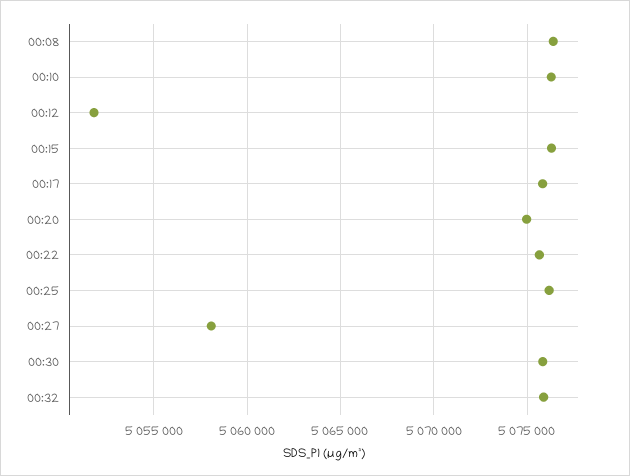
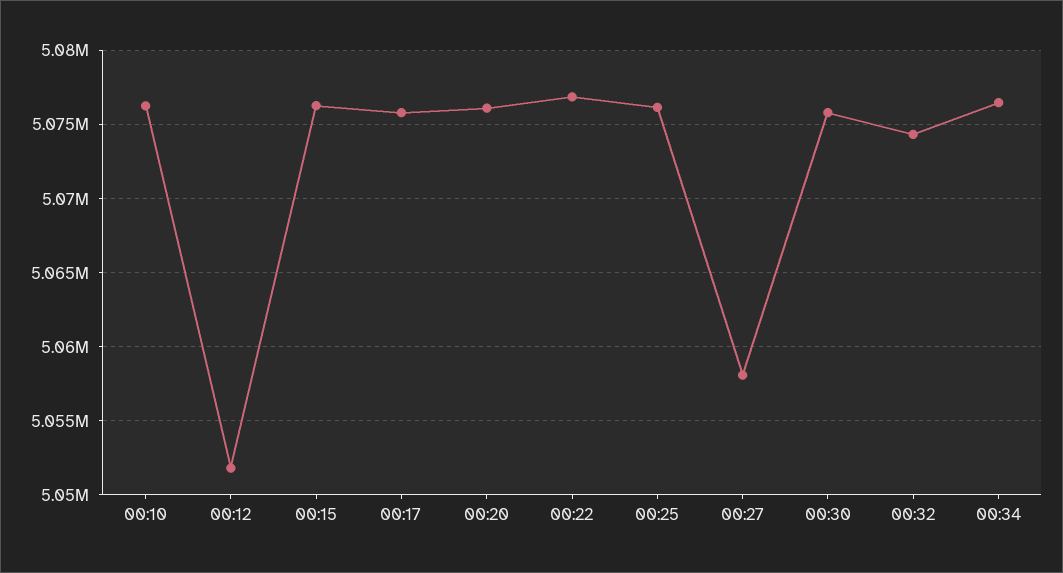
00:08: 5076500 -> none
00:20: 5075000 -> 5076000
00:22: 5075500 -> 5077000
00:32: 5076000 -> 5074500
00:34: none -> 5076500

